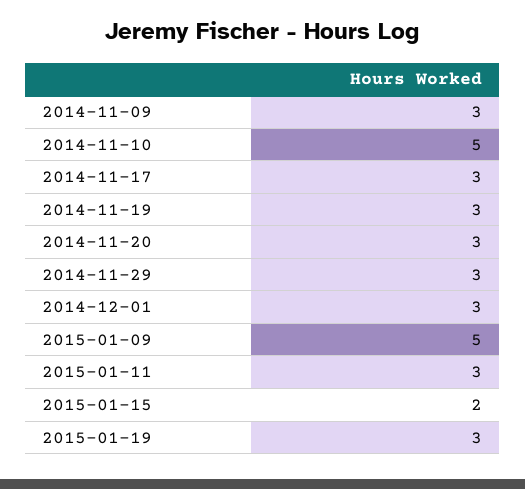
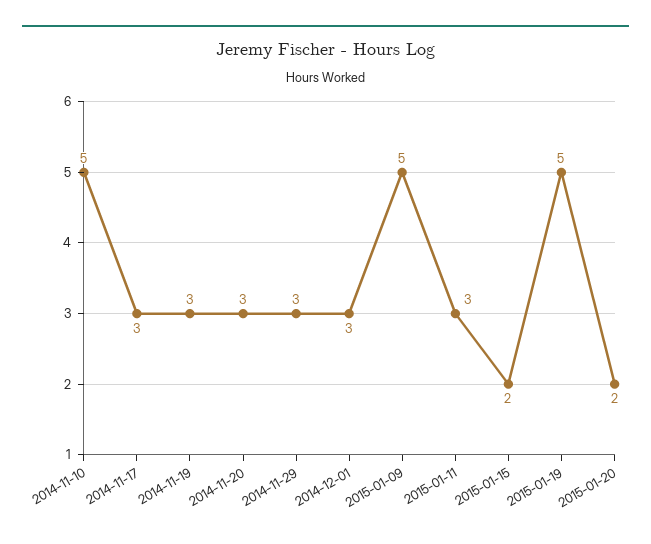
2014-11-09: 3 -> none
2015-01-19: 3 -> 5
2015-01-20: none -> 2

